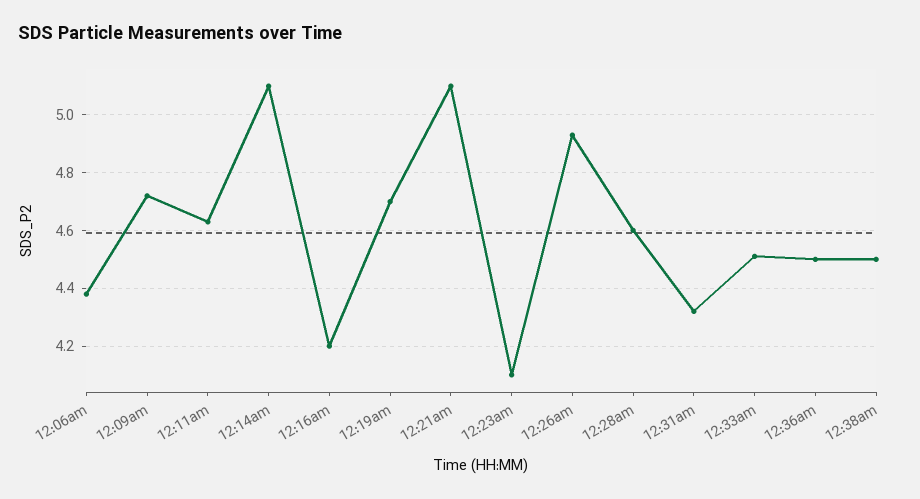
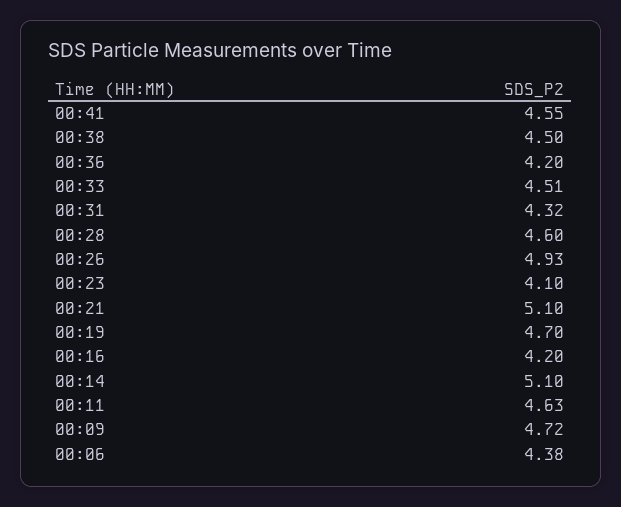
12:36am: 4.5 -> 4.2
00:41: none -> 4.55

